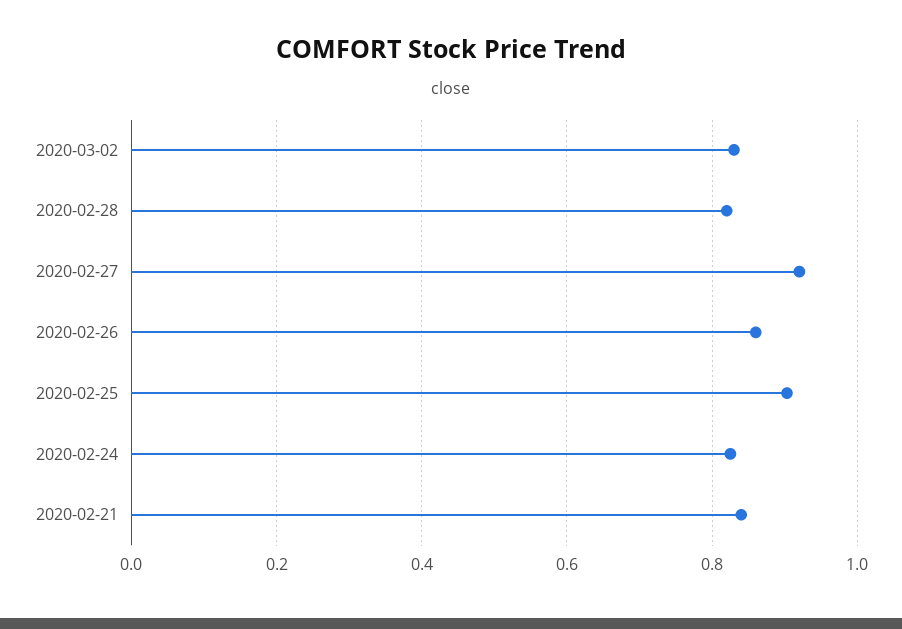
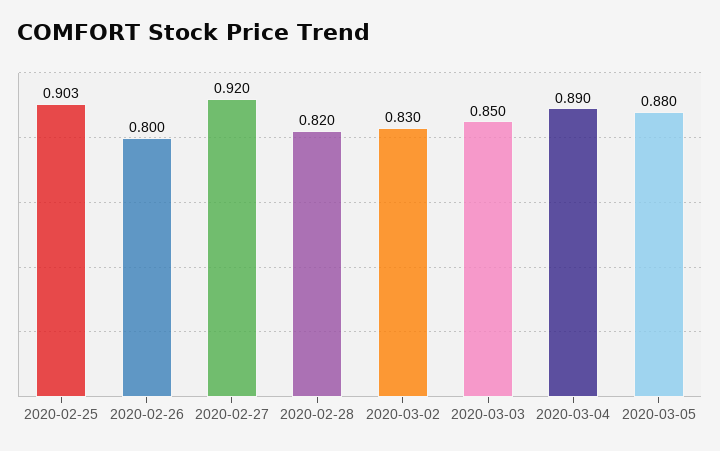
2020-02-26: 0.86 -> 0.8
2020-02-24: 0.82 -> none
2020-02-21: 0.84 -> none
2020-03-03: none -> 0.85
2020-03-04: none -> 0.89
2020-03-05: none -> 0.88

